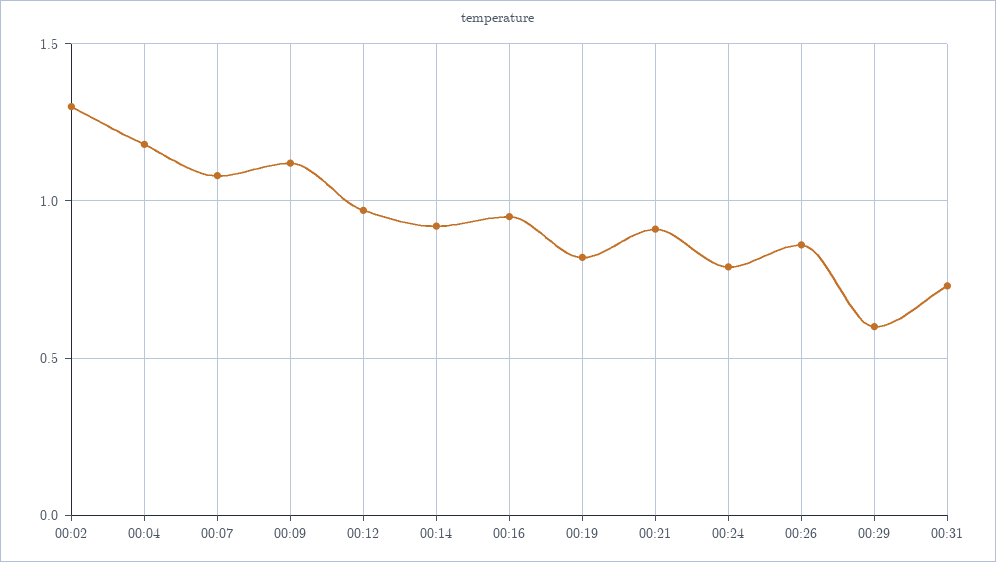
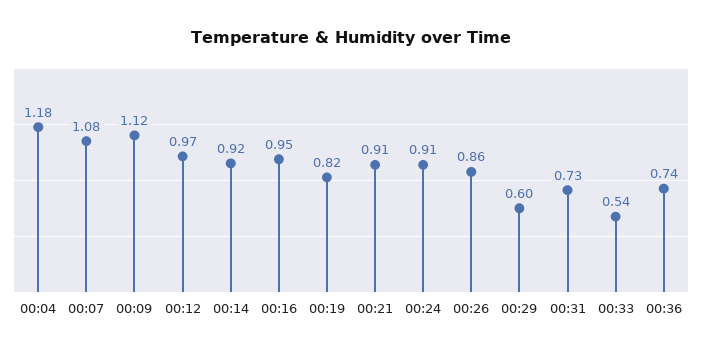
00:02: 1.3 -> none
00:24: 0.8 -> 0.91
00:33: none -> 0.54
00:36: none -> 0.74

